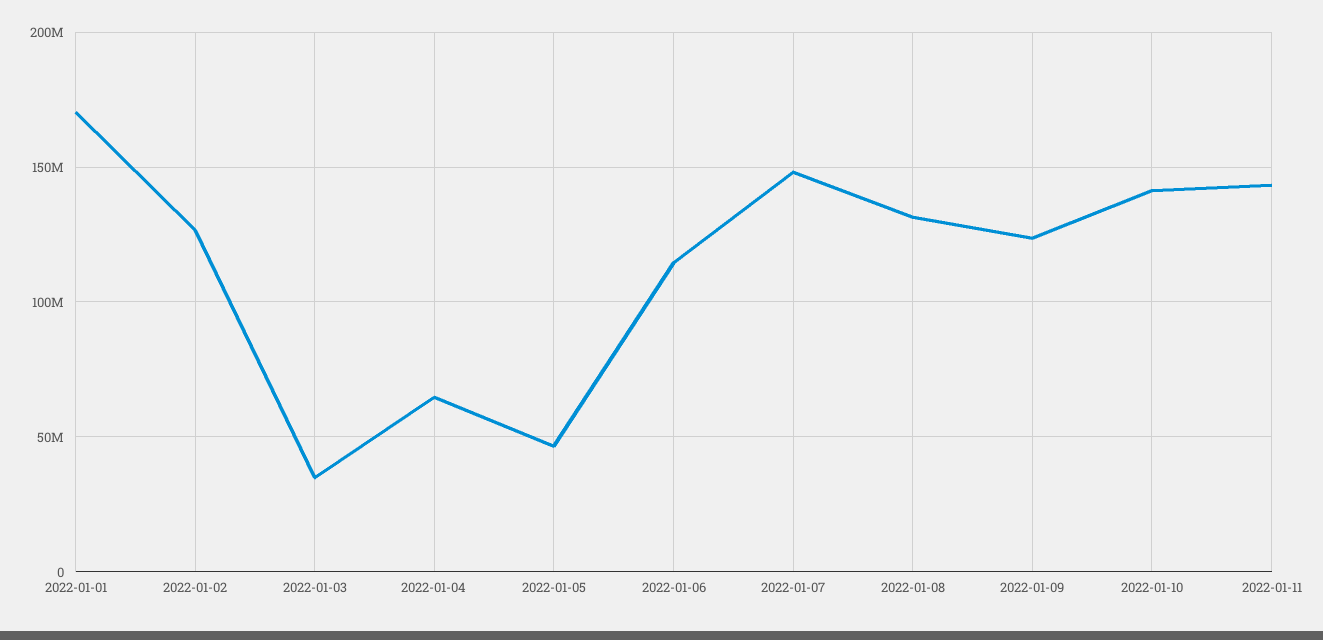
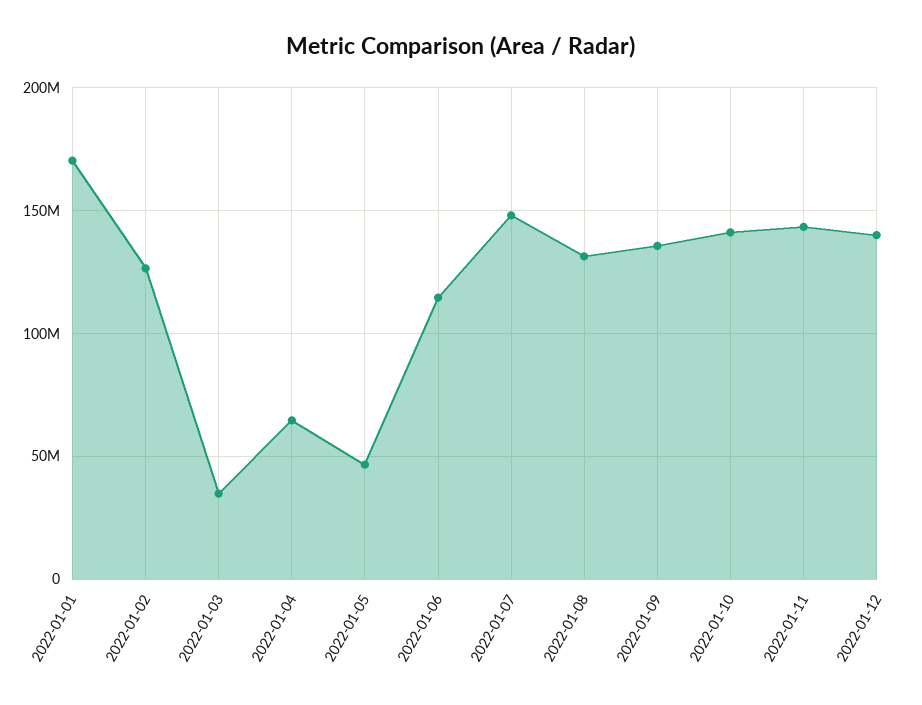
2022-01-09: 125000000 -> 135000000
2022-01-12: none -> 140000000

